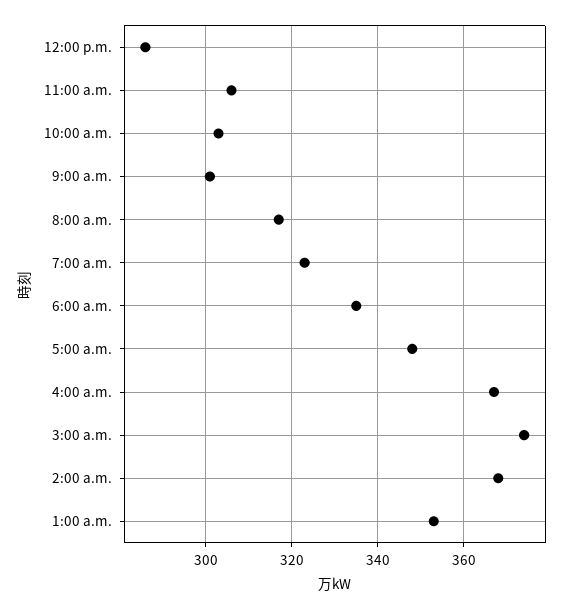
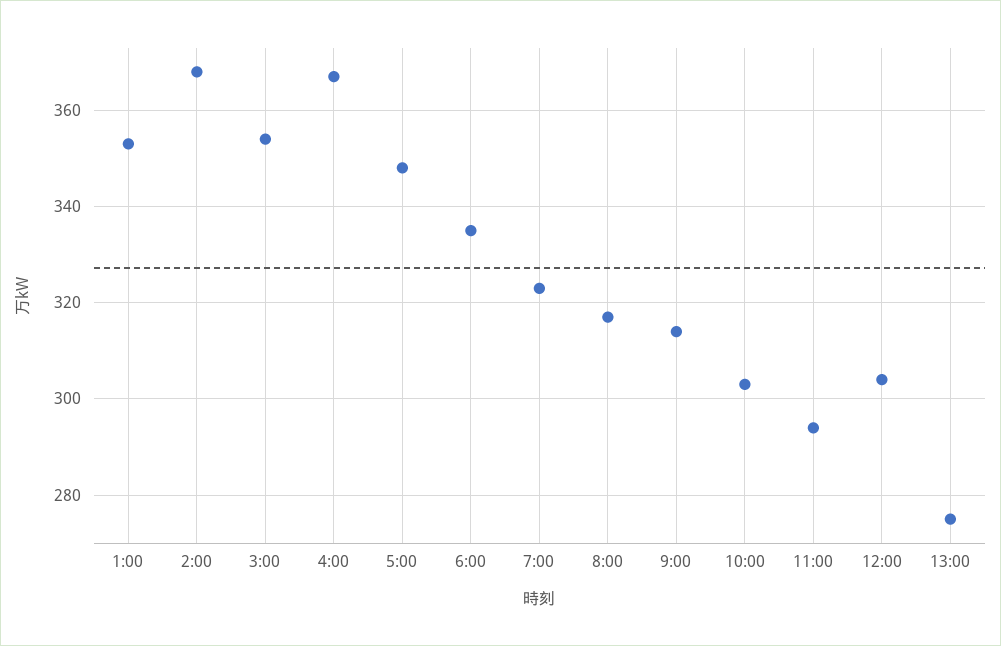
12:00 p.m.: 285 -> 305
11:00 a.m.: 305 -> 295
9:00 a.m.: 300 -> 315
3:00 a.m.: 375 -> 355
13:00: none -> 275

